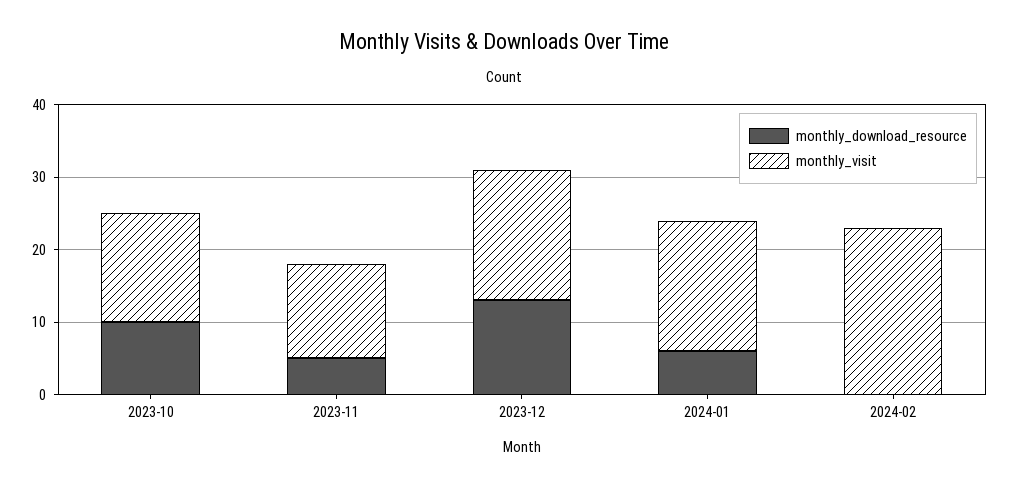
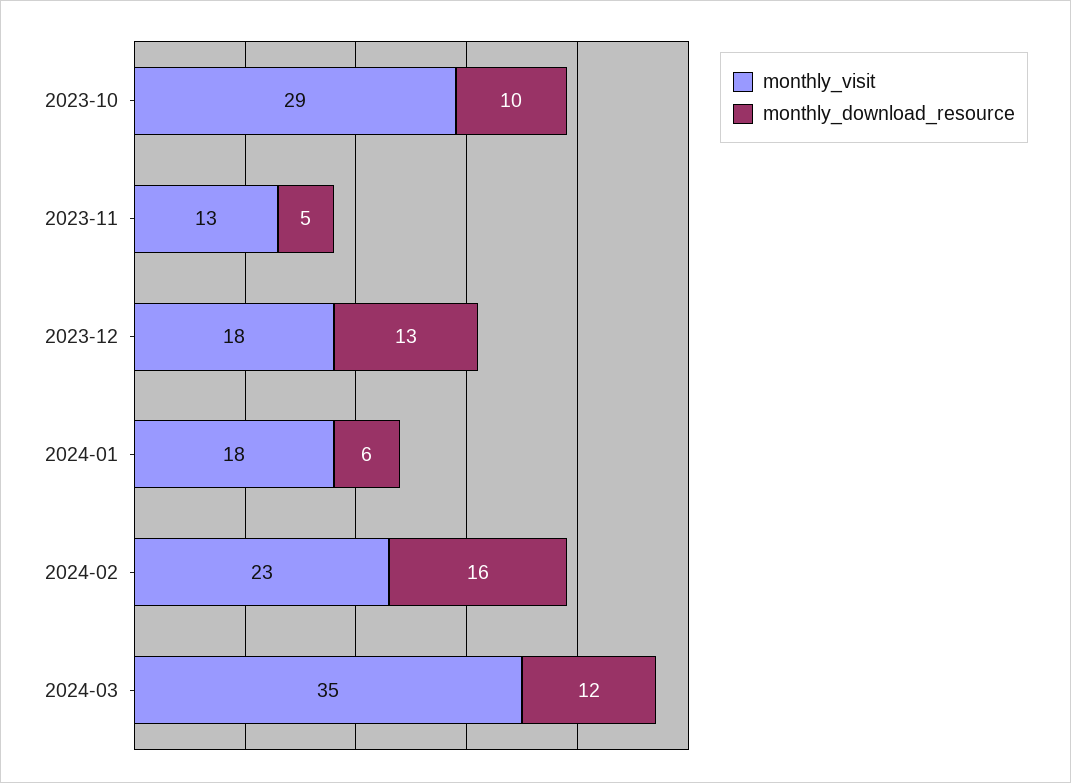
monthly_visit, 2023-10: 15 -> 29
monthly_download_resource, 2024-02: 0 -> 16
monthly_visit, 2024-03: none -> 35
monthly_download_resource, 2024-03: none -> 12

